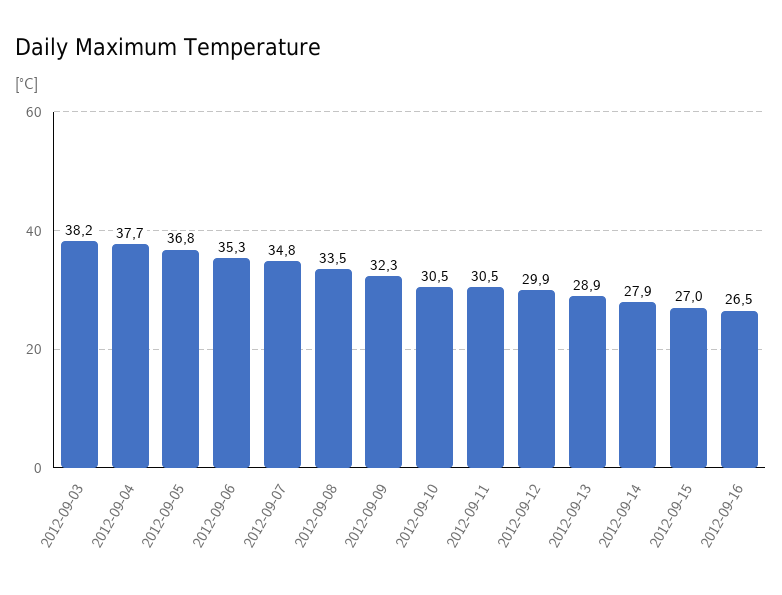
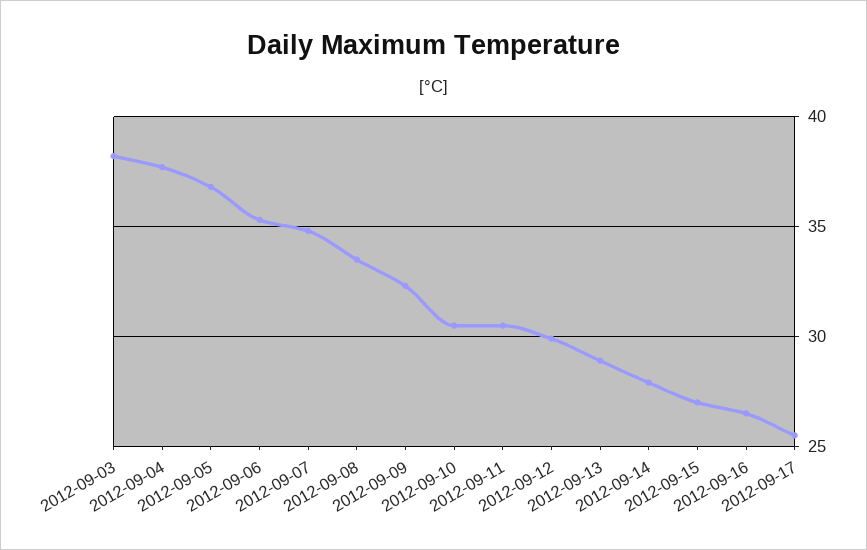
2012-09-17: none -> 25.5

